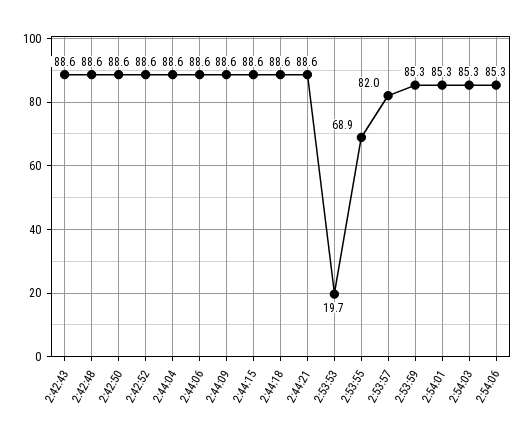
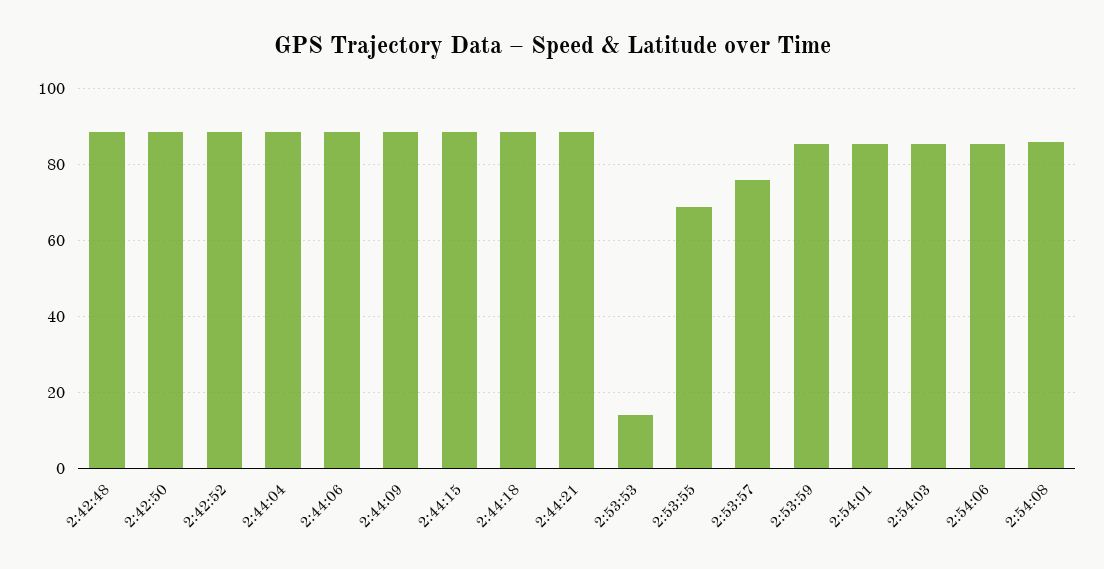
2:42:43: 88.6 -> none
2:53:53: 19.7 -> 14
2:53:57: 82 -> 76
2:54:08: none -> 86

